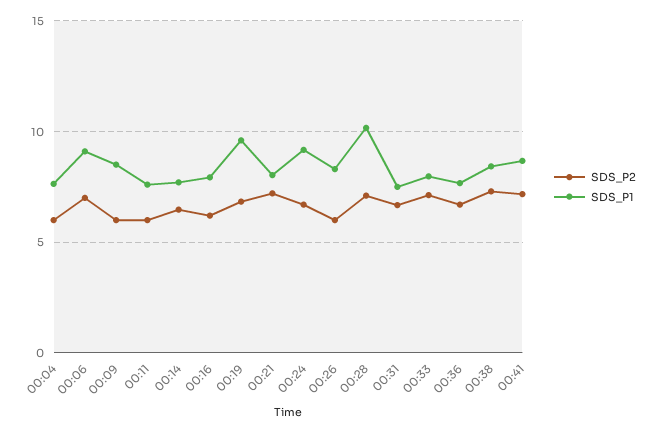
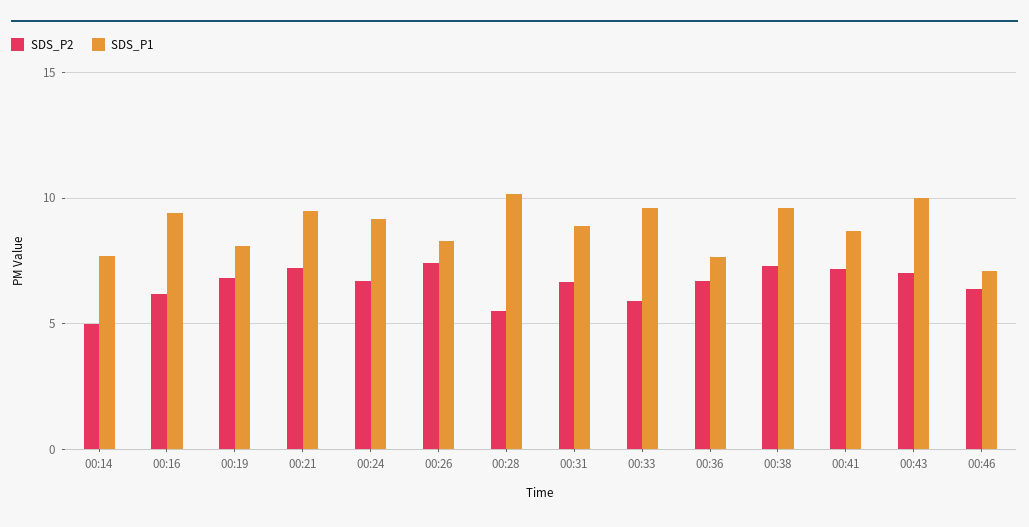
SDS_P2, 00:04: 6 -> none
SDS_P1, 00:04: 7.5 -> none
SDS_P2, 00:06: 7 -> none
SDS_P1, 00:06: 9 -> none
SDS_P2, 00:09: 6 -> none
SDS_P1, 00:09: 8.5 -> none
SDS_P2, 00:11: 6 -> none
SDS_P1, 00:11: 7.5 -> none
SDS_P2, 00:14: 6.5 -> 5
SDS_P1, 00:16: 8 -> 9.5
SDS_P1, 00:19: 9.5 -> 8
SDS_P1, 00:21: 8 -> 9.5
SDS_P2, 00:26: 6 -> 7.5
SDS_P2, 00:28: 7 -> 5.5
SDS_P1, 00:31: 7.5 -> 9
SDS_P2, 00:33: 7 -> 6
SDS_P1, 00:33: 8 -> 9.5
SDS_P1, 00:38: 8.5 -> 9.5
SDS_P2, 00:43: none -> 7
SDS_P1, 00:43: none -> 10
SDS_P2, 00:46: none -> 6.5
SDS_P1, 00:46: none -> 7

